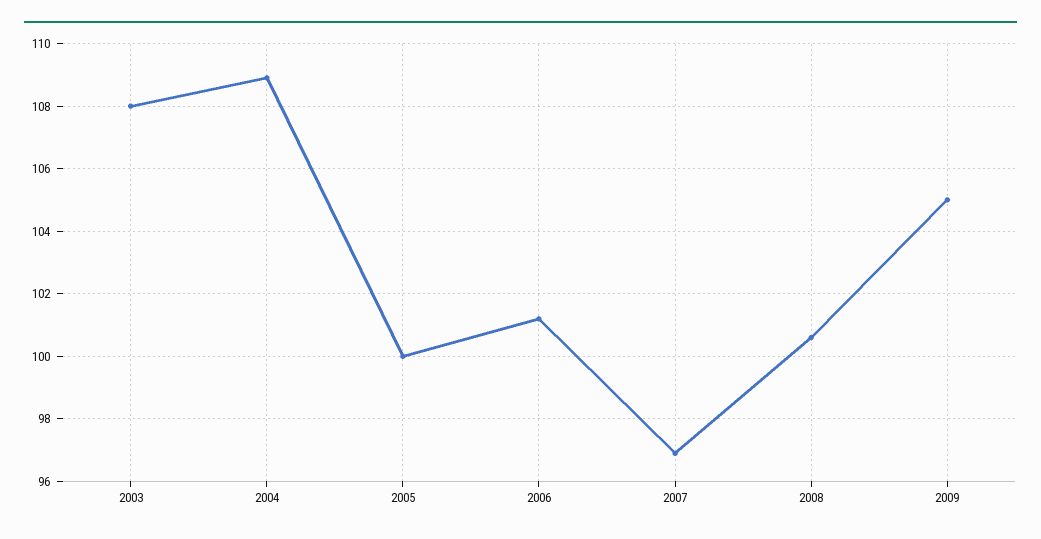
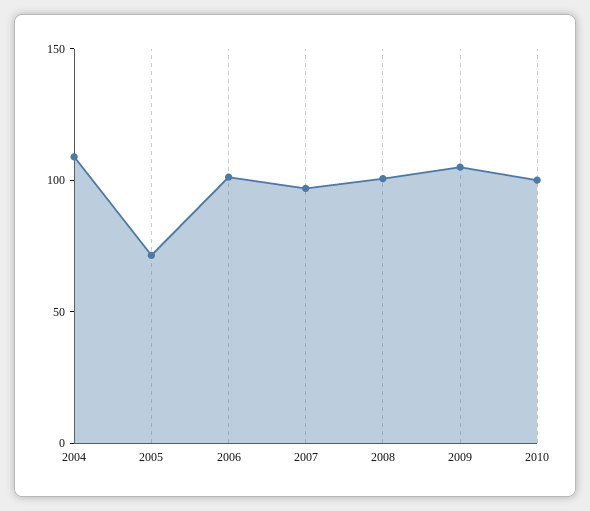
2003: 108 -> none
2005: 100 -> 70
2010: none -> 100

